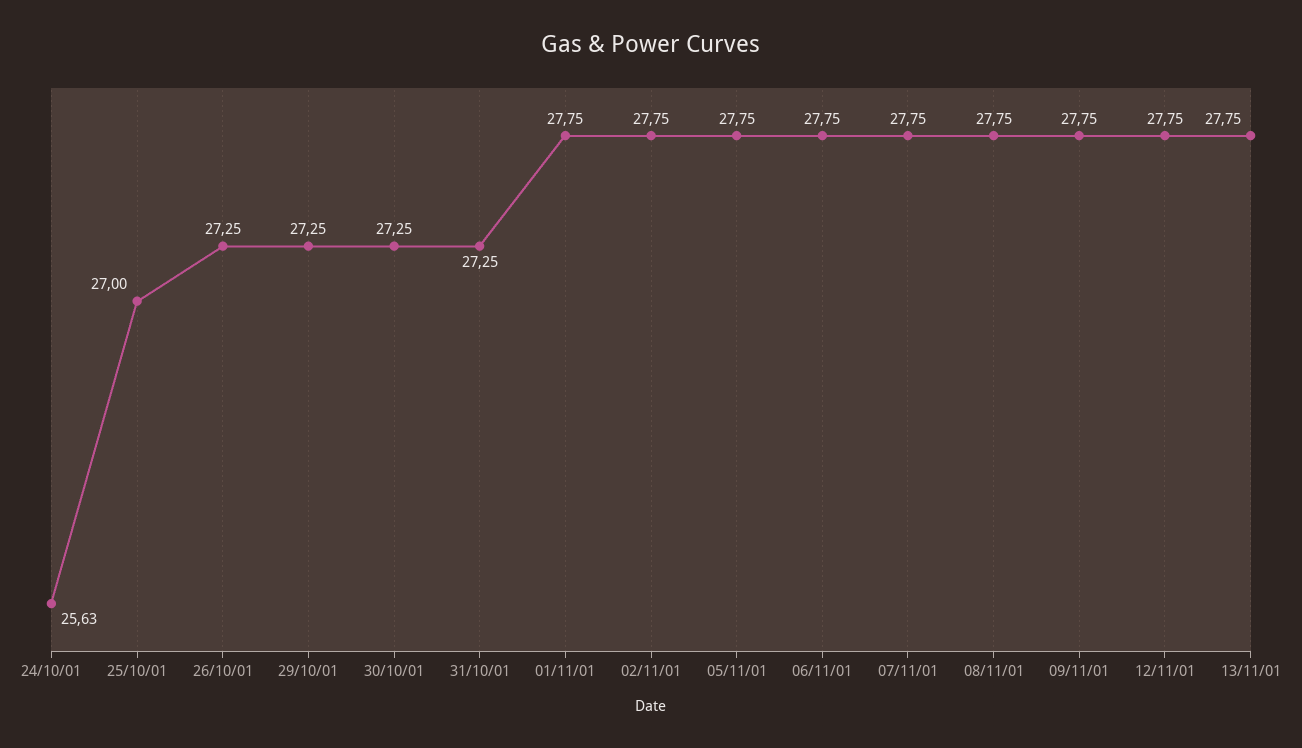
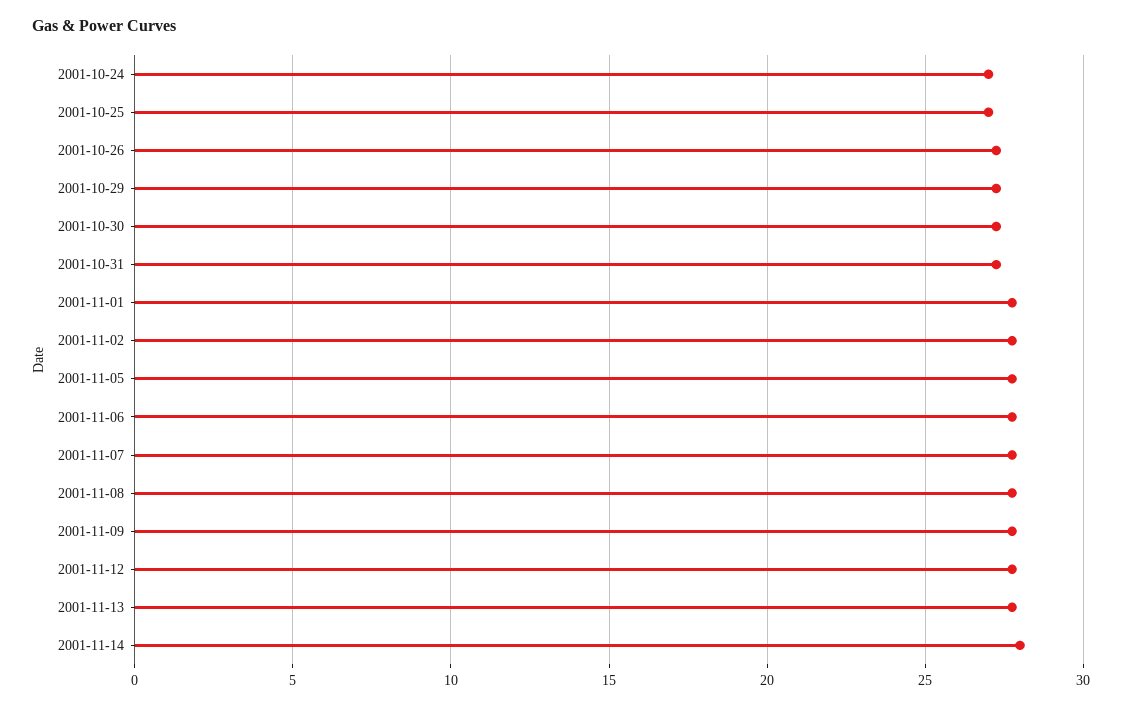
24/10/01: 25.63 -> 27
2001-11-14: none -> 28

